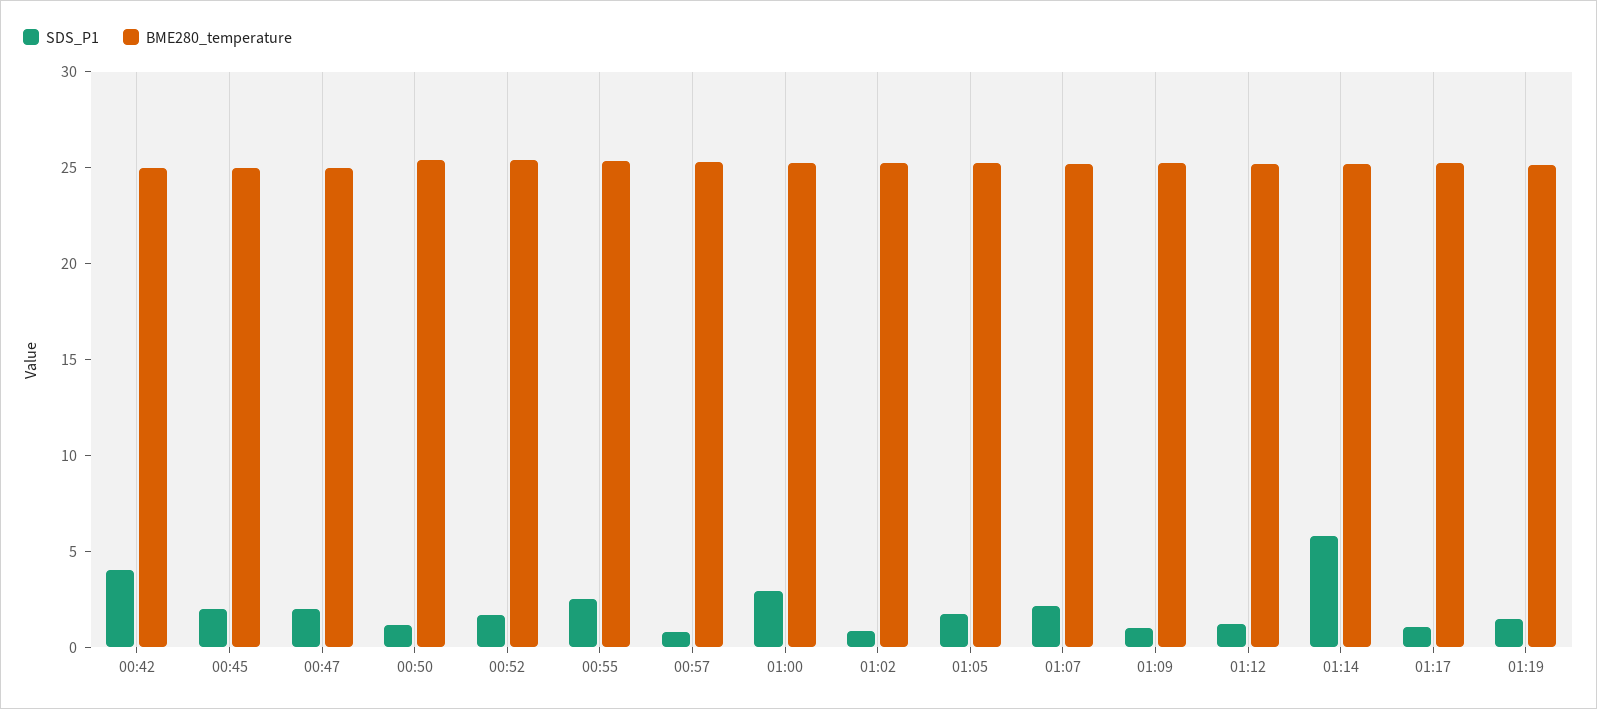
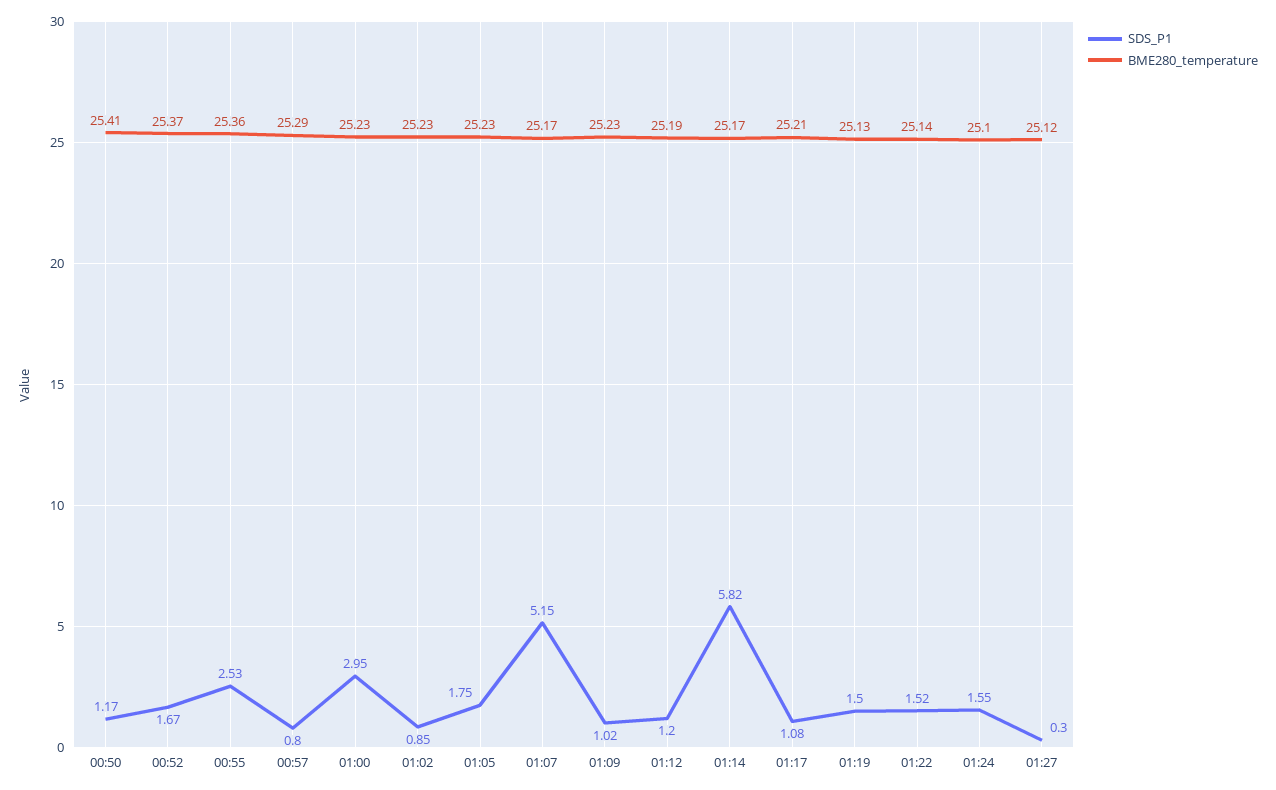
SDS_P1, 00:42: 4 -> none
BME280_temperature, 00:42: 25 -> none
SDS_P1, 00:45: 2 -> none
BME280_temperature, 00:45: 25 -> none
SDS_P1, 00:47: 2 -> none
BME280_temperature, 00:47: 25 -> none
SDS_P1, 01:07: 2 -> 5.15
SDS_P1, 01:22: none -> 1.52
BME280_temperature, 01:22: none -> 25.14
SDS_P1, 01:24: none -> 1.55
BME280_temperature, 01:24: none -> 25.1
SDS_P1, 01:27: none -> 0.3
BME280_temperature, 01:27: none -> 25.12

